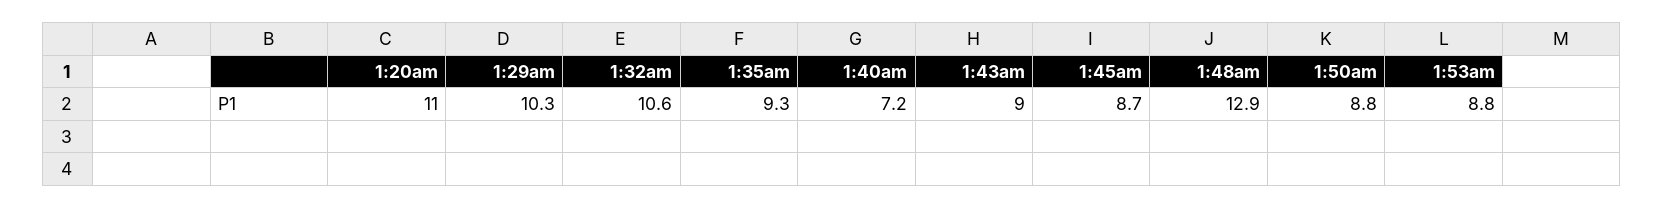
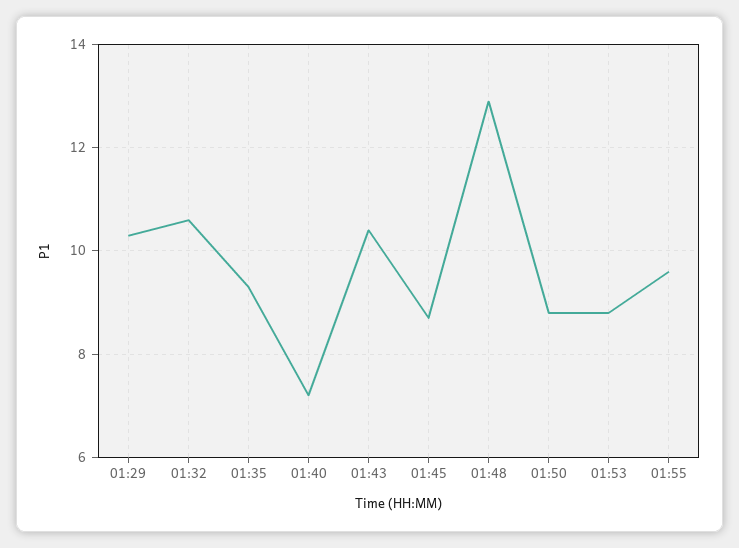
1:20am: 11 -> none
1:43am: 9 -> 10.5
01:55: none -> 9.5

